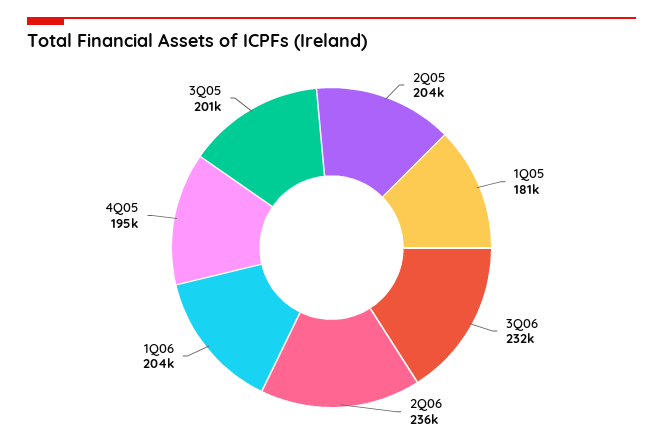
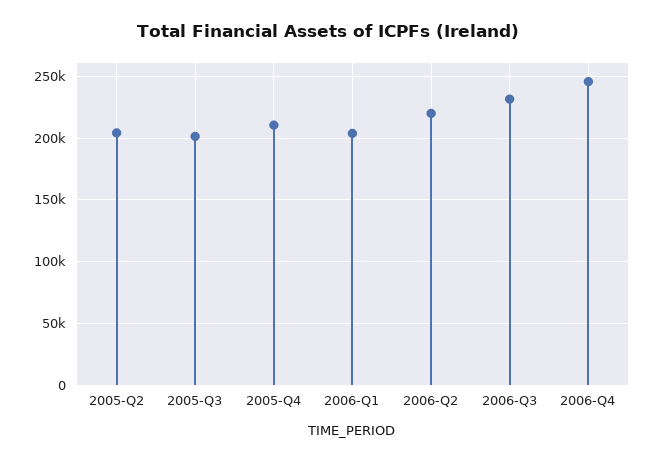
1Q05: 181000 -> none
2Q06: 236000 -> 220000
4Q05: 195000 -> 210000
2006-Q4: none -> 245000

